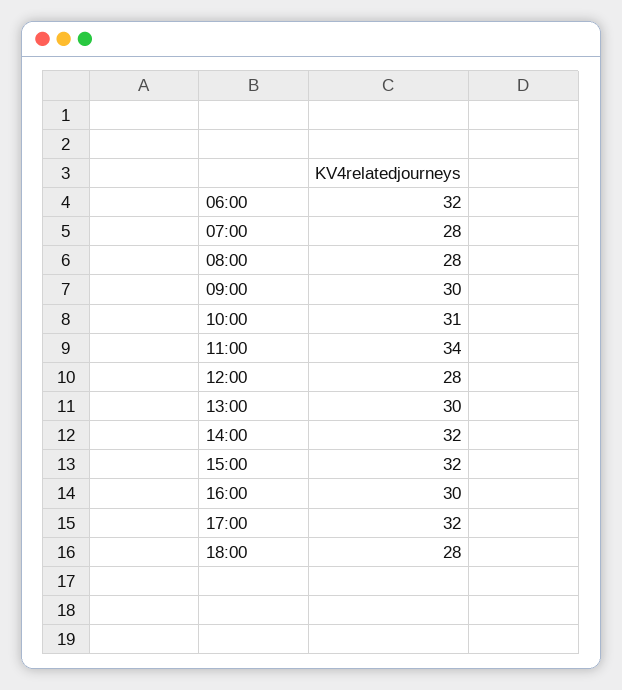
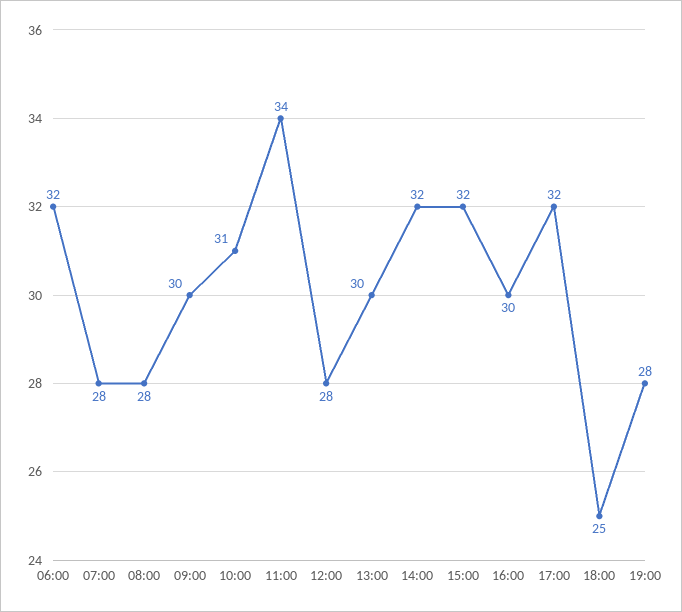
18:00: 28 -> 25
19:00: none -> 28

